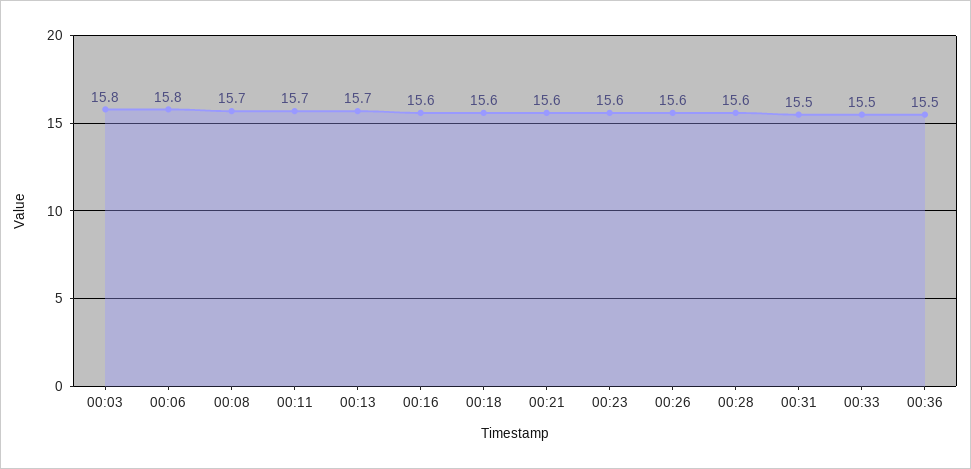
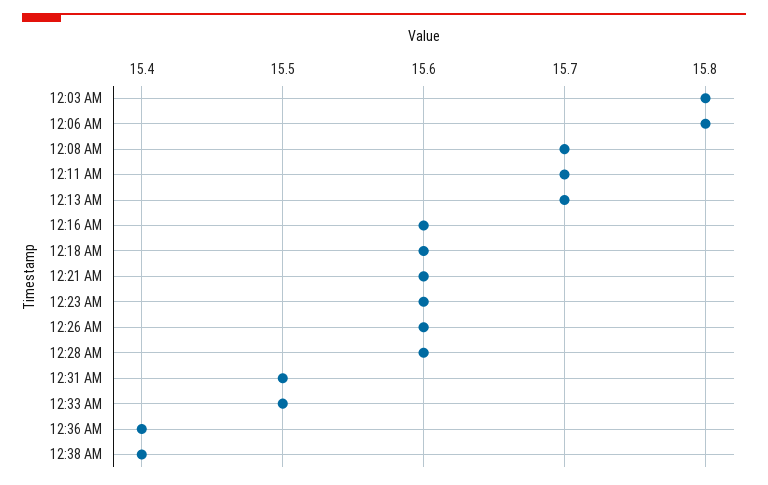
00:36: 15.5 -> 15.4
12:38 AM: none -> 15.4

